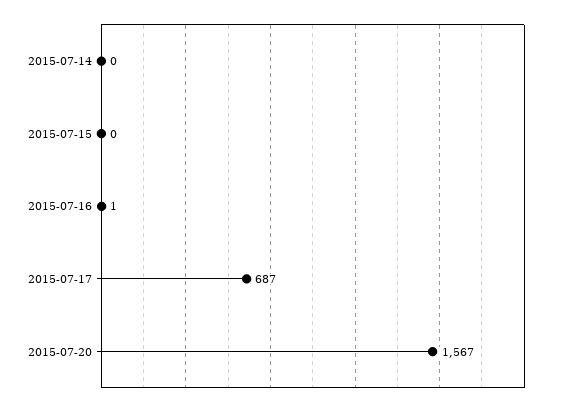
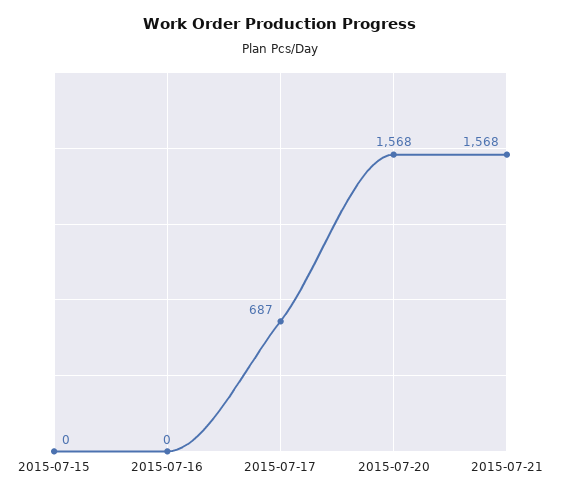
2015-07-14: 0 -> none
2015-07-16: 1 -> 0
2015-07-20: 1567 -> 1568
2015-07-21: none -> 1568

